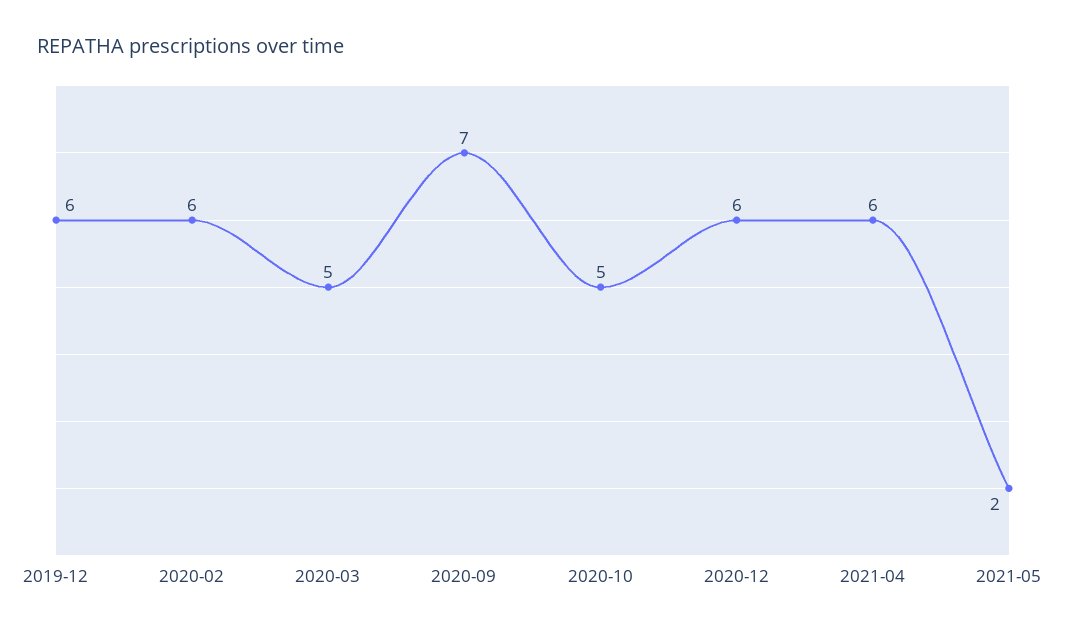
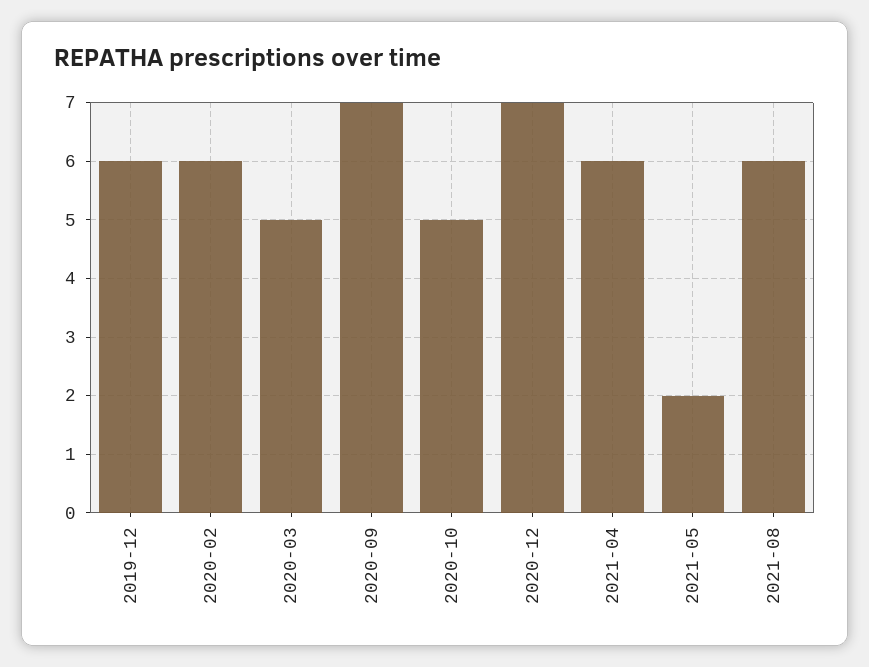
2020-12: 6 -> 7
2021-08: none -> 6

